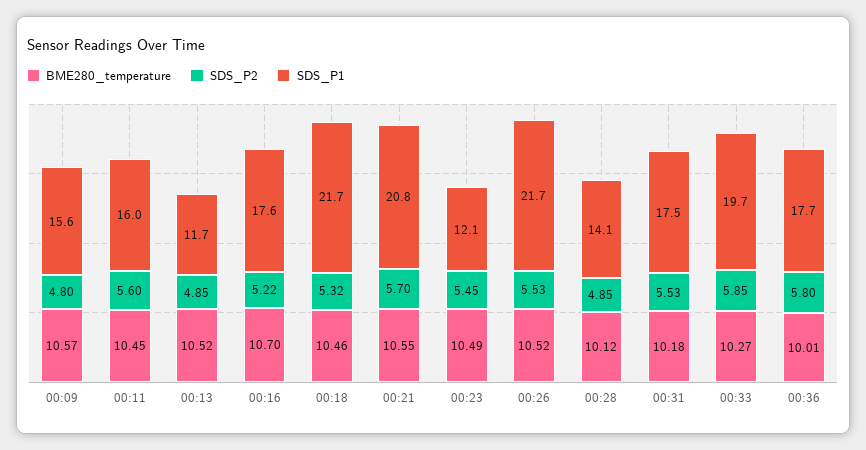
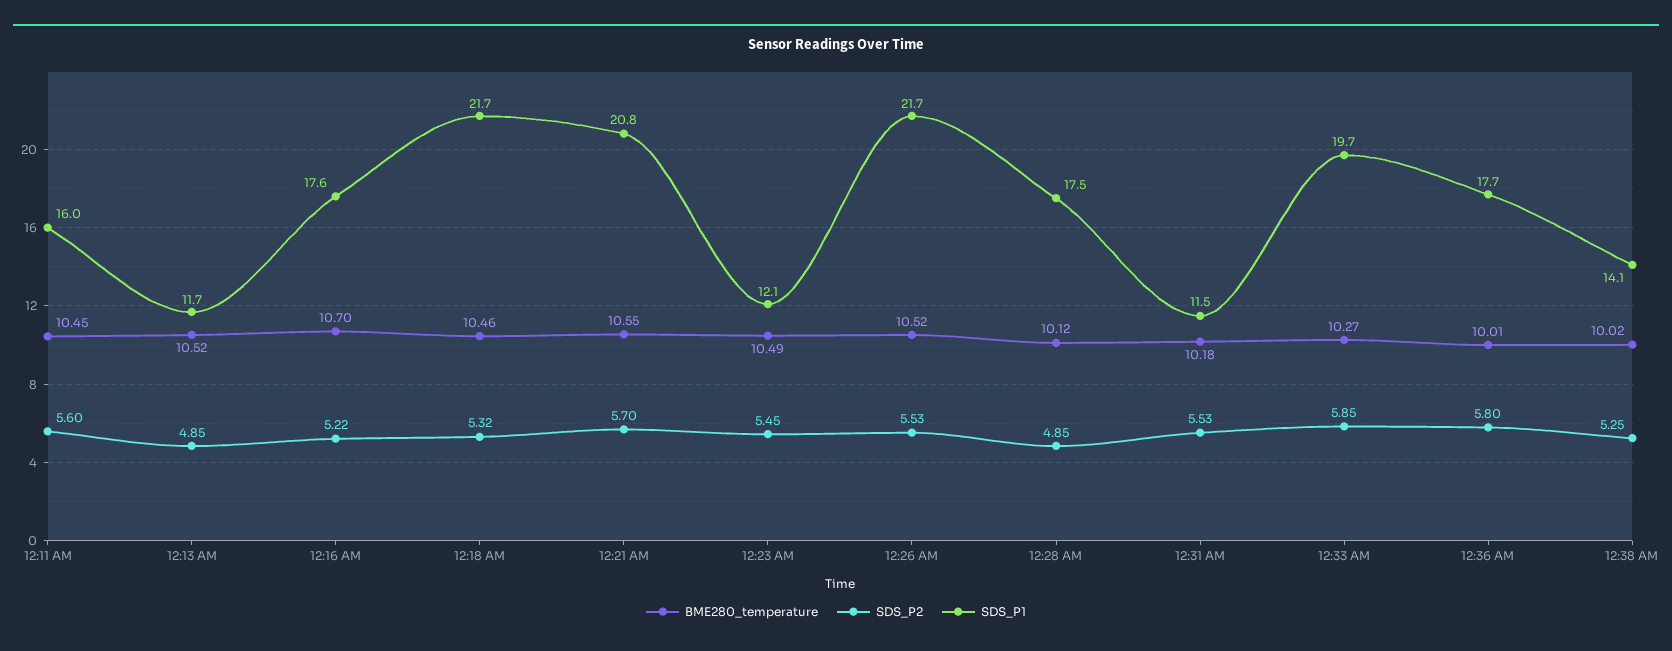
BME280_temperature, 00:09: 10.57 -> none
SDS_P2, 00:09: 4.8 -> none
SDS_P1, 00:09: 15.6 -> none
SDS_P1, 00:28: 14.1 -> 17.5
SDS_P1, 00:31: 17.5 -> 11.5
BME280_temperature, 12:38 AM: none -> 10.02
SDS_P2, 12:38 AM: none -> 5.25
SDS_P1, 12:38 AM: none -> 14.1

